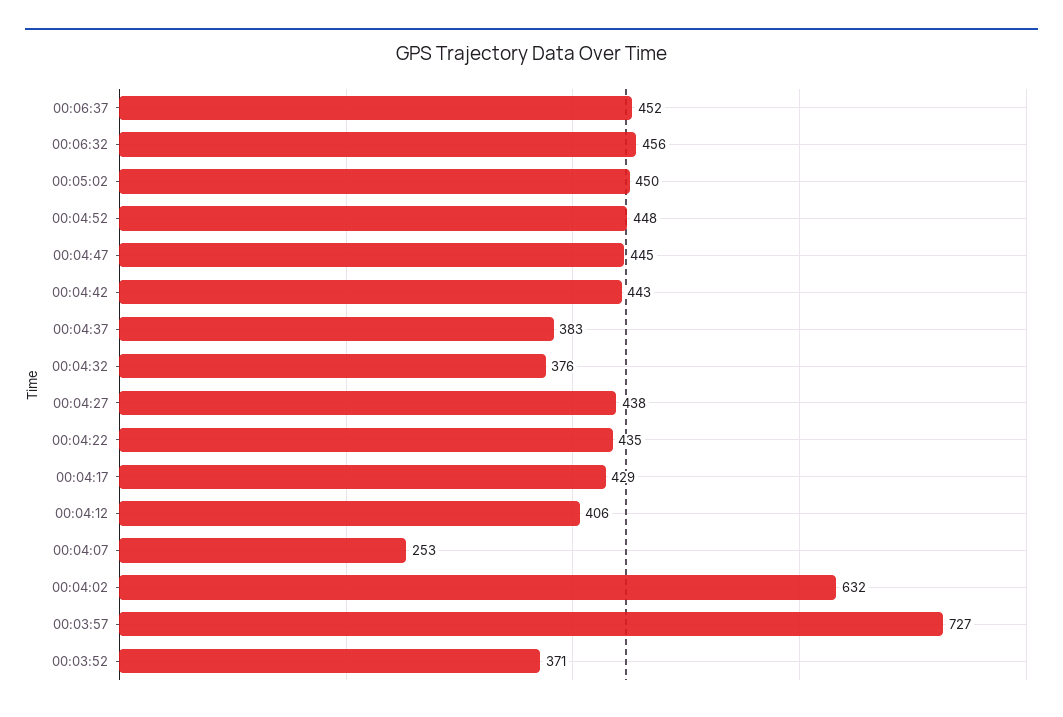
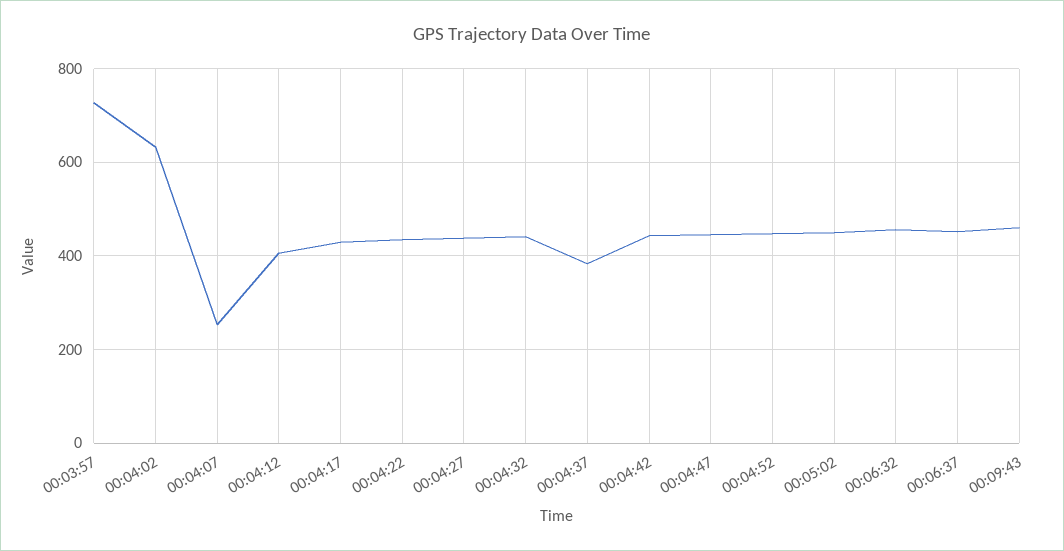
00:04:32: 376 -> 440
00:03:52: 371 -> none
00:09:43: none -> 460

